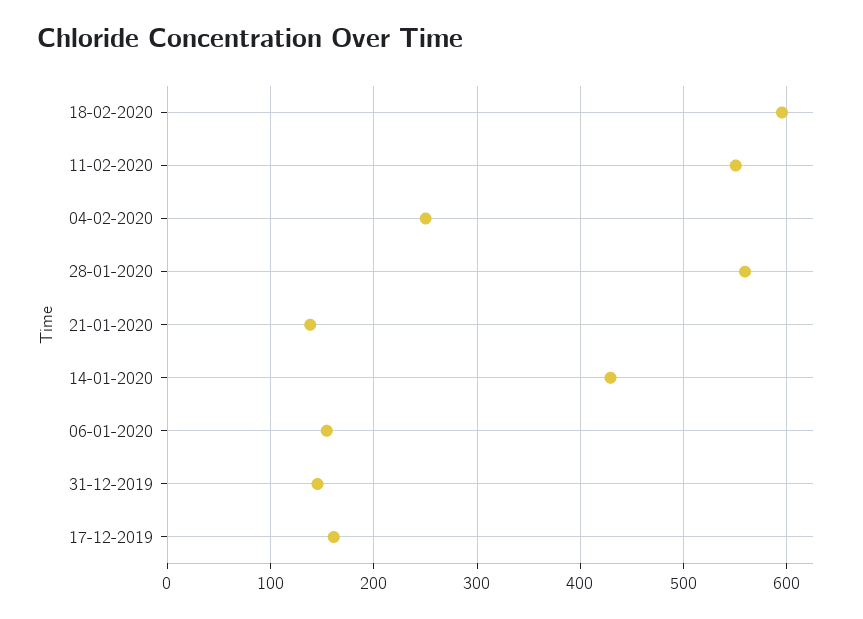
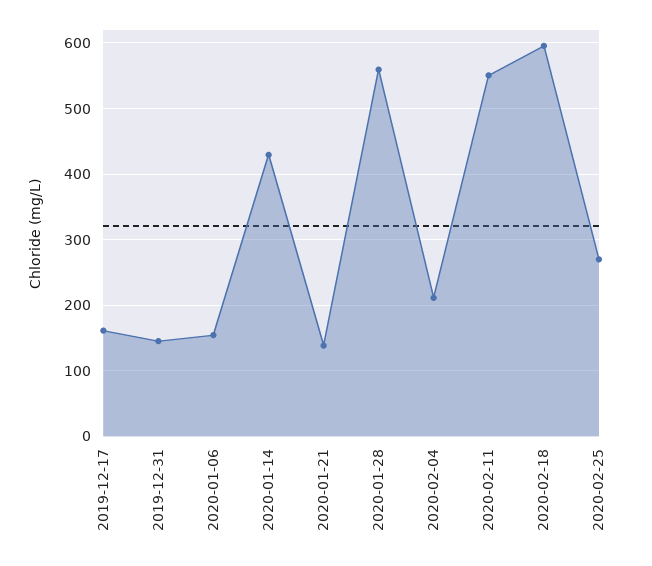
04-02-2020: 250 -> 210
2020-02-25: none -> 270

